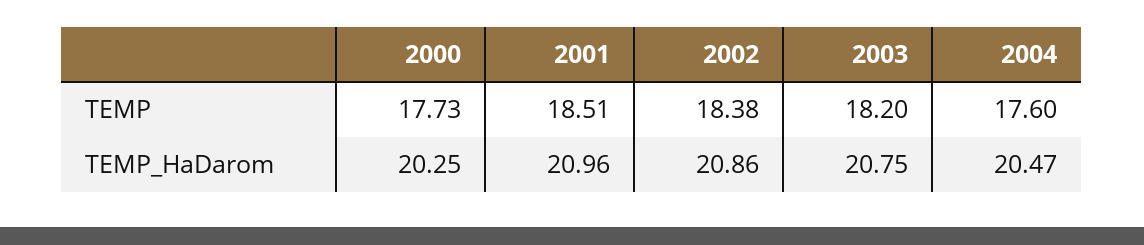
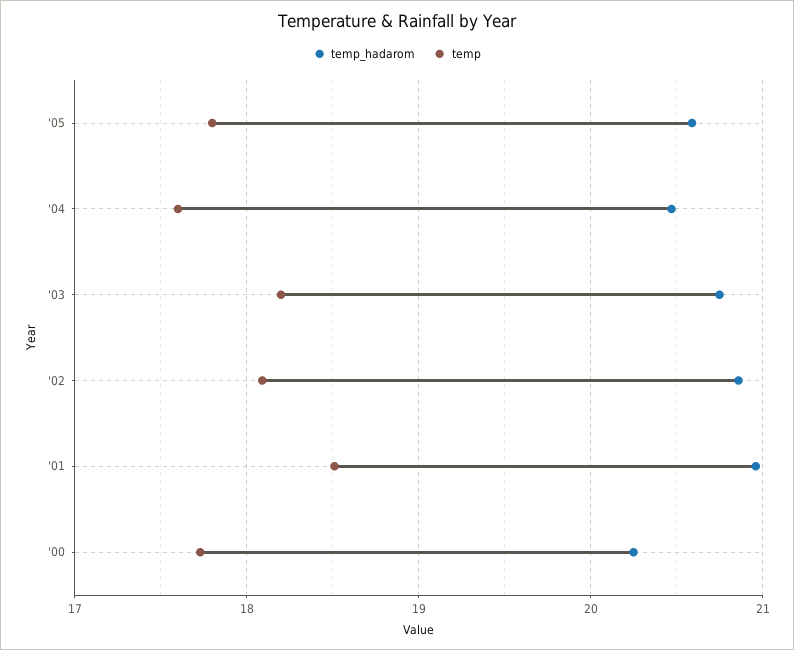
TEMP, 2002: 18.38 -> 18.1
TEMP_HaDarom, '05: none -> 20.6
TEMP, '05: none -> 17.8

